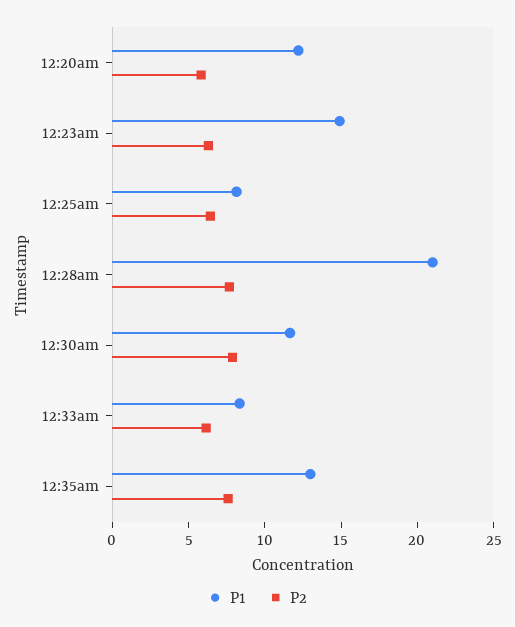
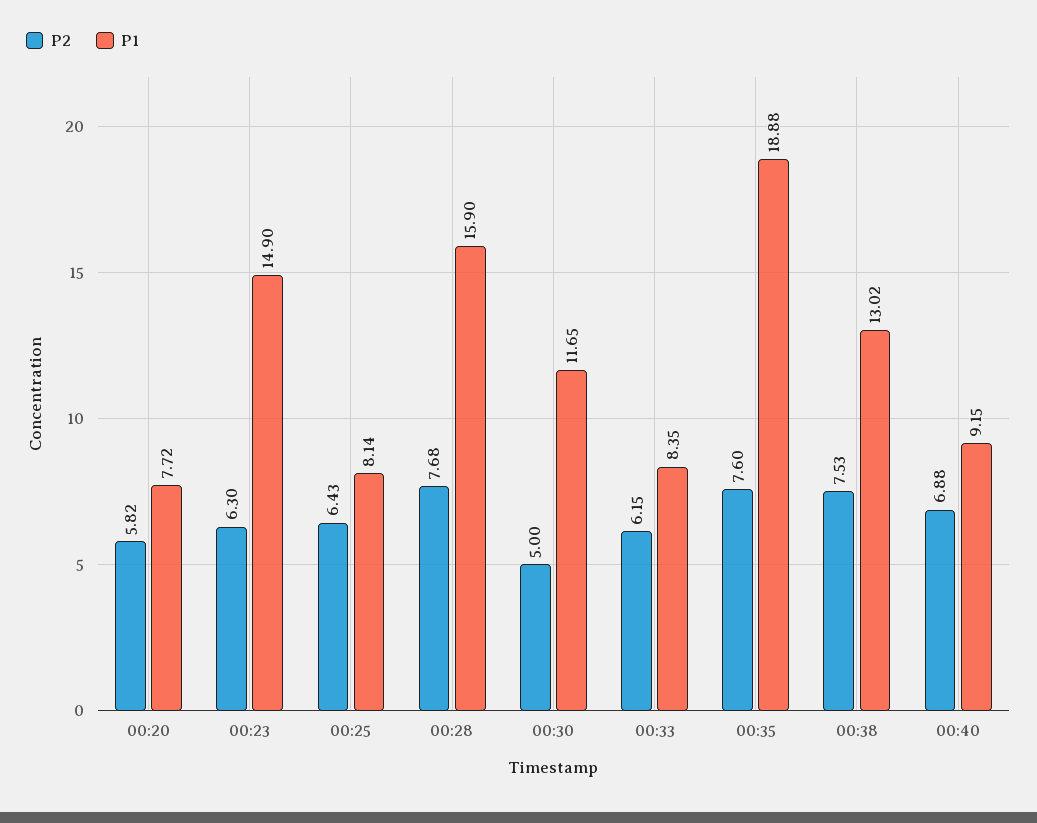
P1, 12:20am: 12 -> 7.72
P1, 12:28am: 21 -> 15.9
P2, 12:30am: 8 -> 5
P1, 12:35am: 13 -> 18.88
P2, 00:38: none -> 7.53
P1, 00:38: none -> 13.02
P2, 00:40: none -> 6.88
P1, 00:40: none -> 9.15

